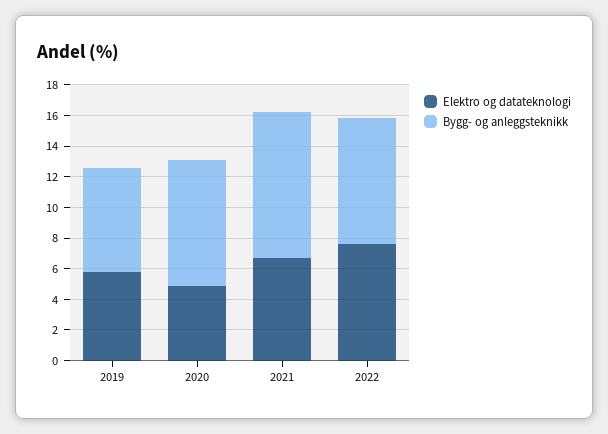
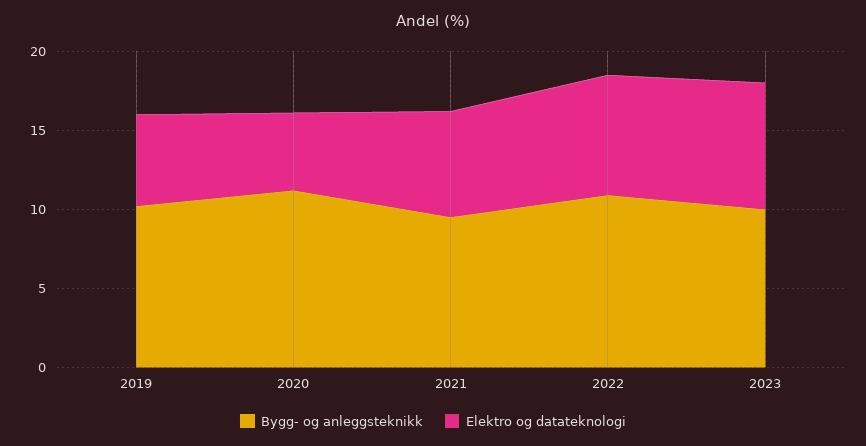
Bygg- og anleggsteknikk, 2019: 7 -> 10
Bygg- og anleggsteknikk, 2020: 8 -> 11
Bygg- og anleggsteknikk, 2022: 8 -> 11
Bygg- og anleggsteknikk, 2023: none -> 10
Elektro og datateknologi, 2023: none -> 8

